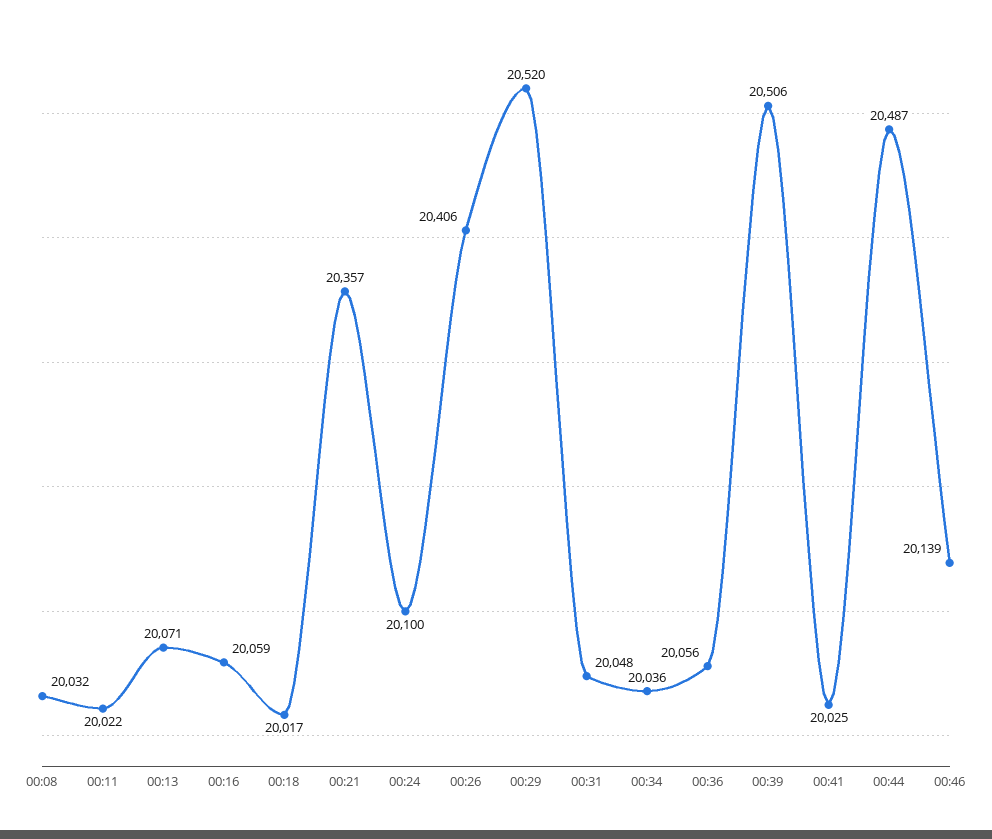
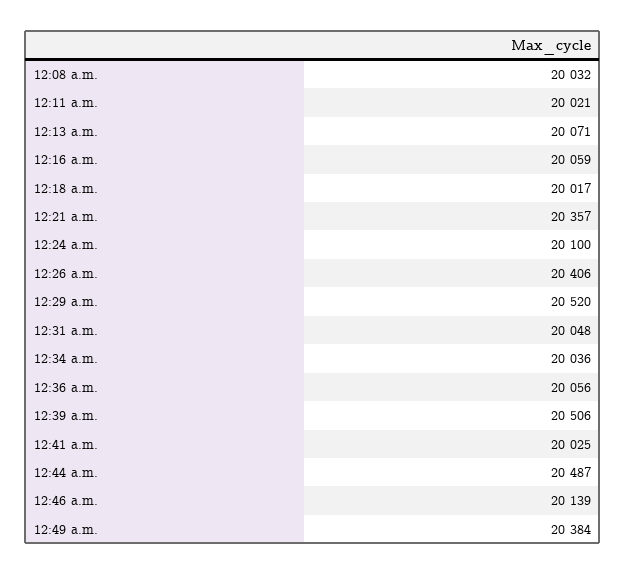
00:11: 20022 -> 20021
12:49 a.m.: none -> 20384

